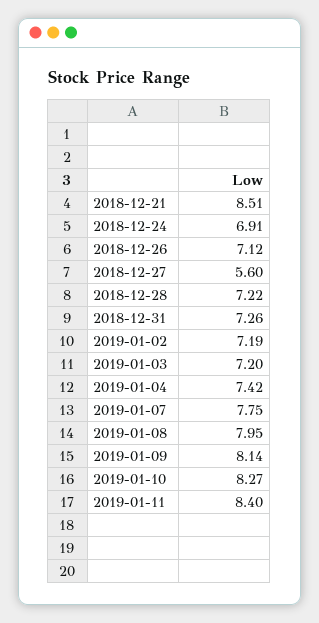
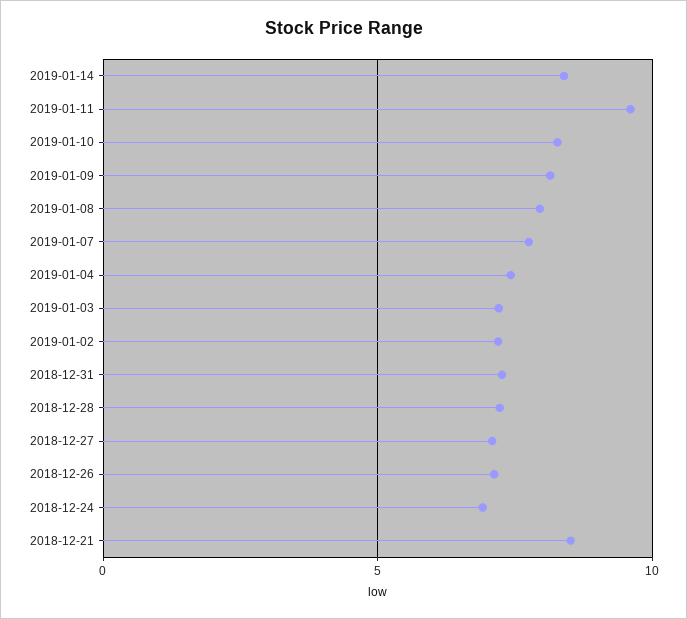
2018-12-27: 5.6 -> 7
2019-01-11: 8.4 -> 9.5
2019-01-14: none -> 8.5

